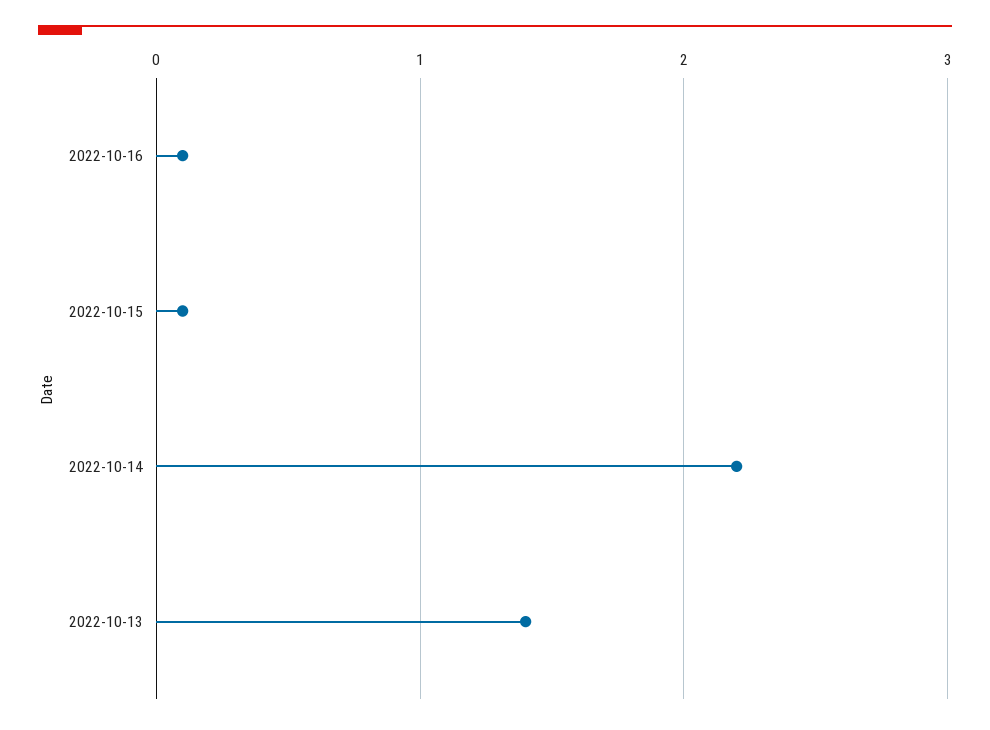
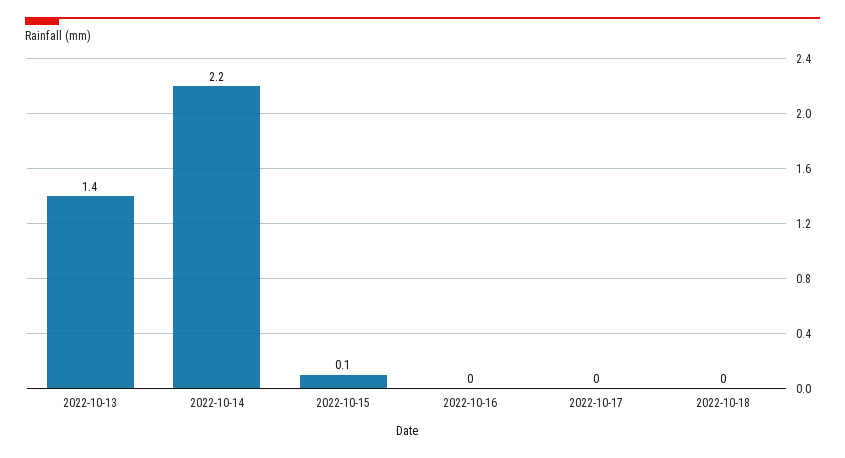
2022-10-16: 0.1 -> 0
2022-10-17: none -> 0
2022-10-18: none -> 0

